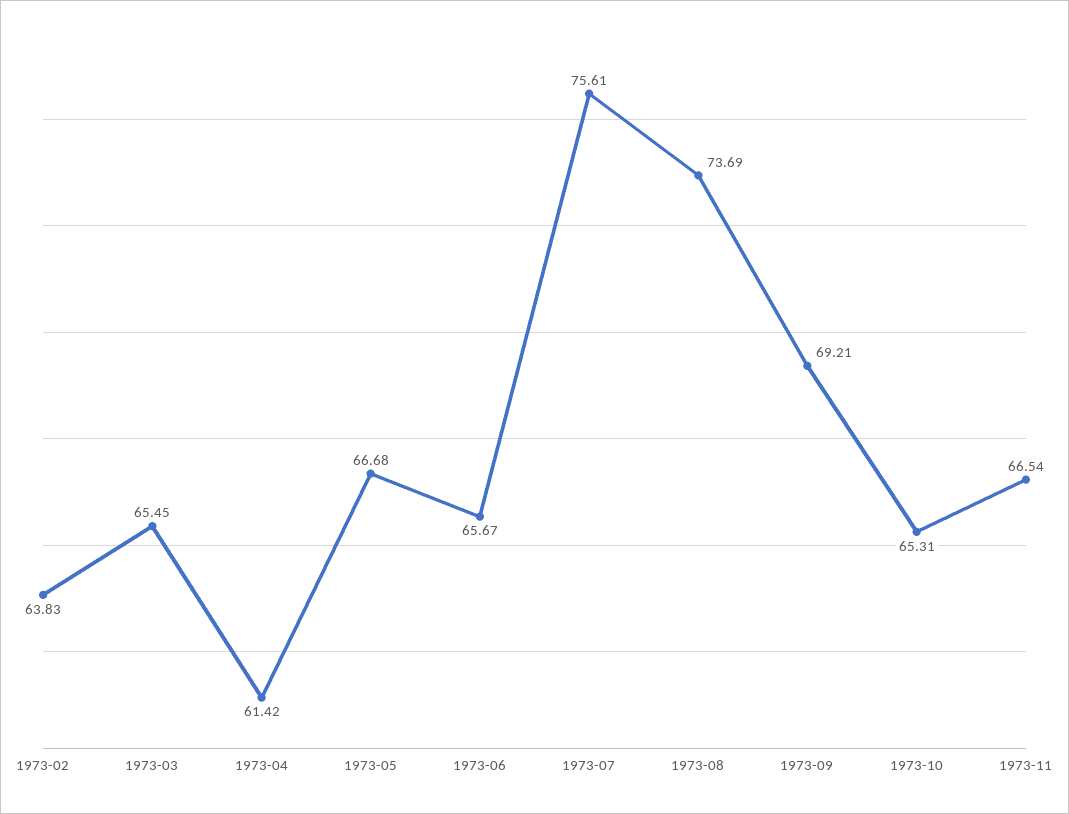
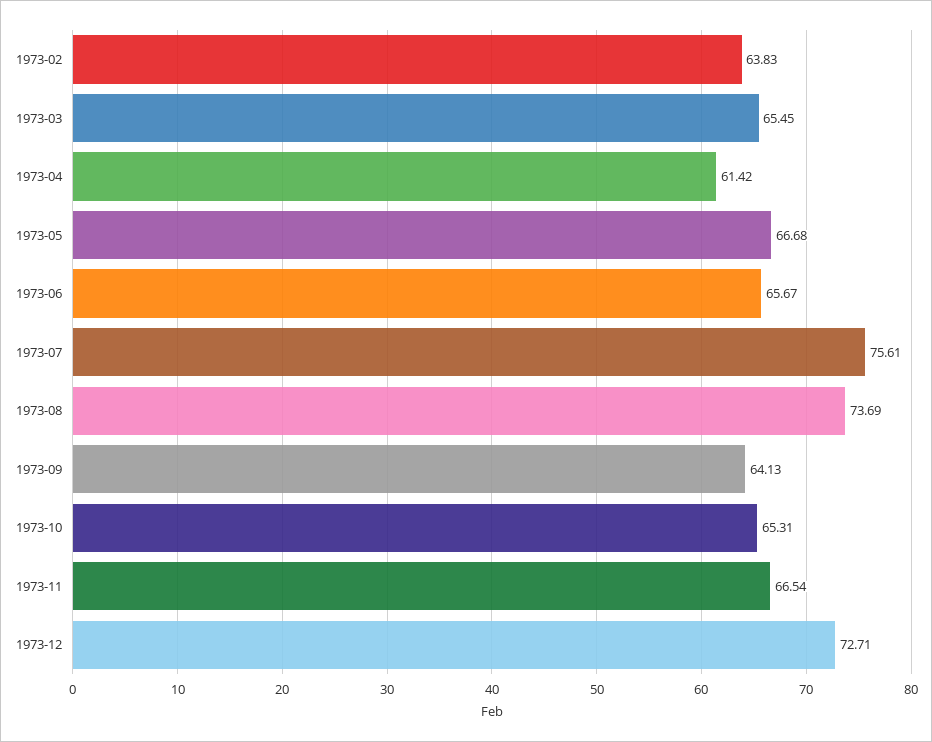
1973-09: 69.21 -> 64.13
1973-12: none -> 72.71

